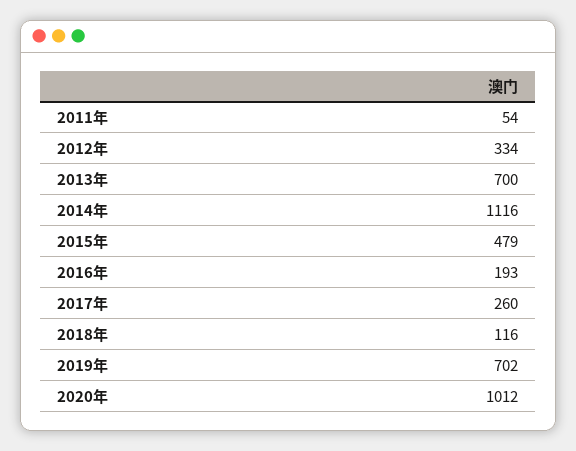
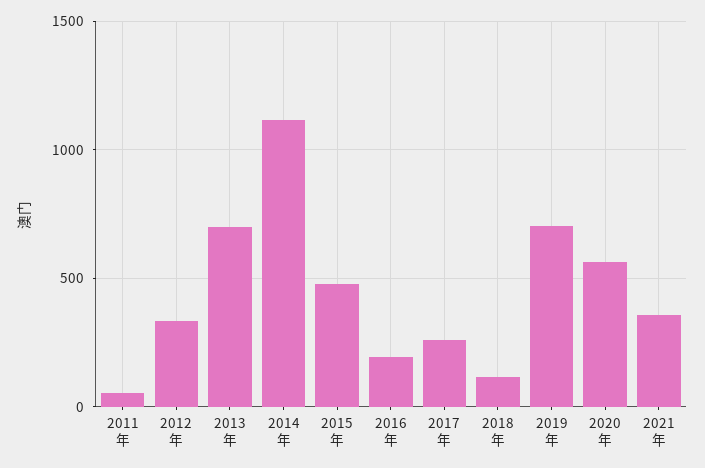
2020年: 1012 -> 550
2021年: none -> 350

